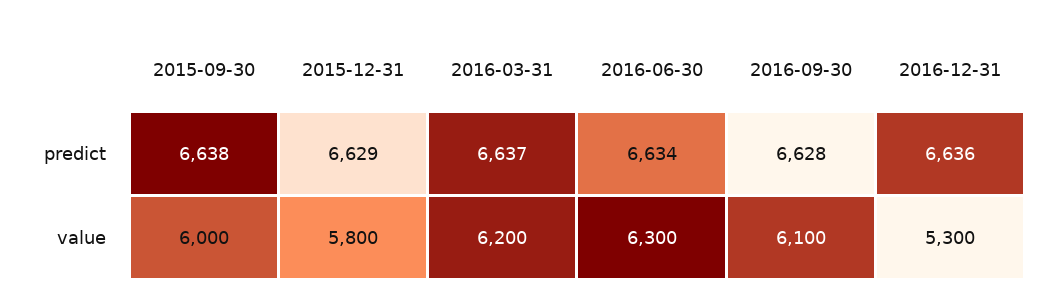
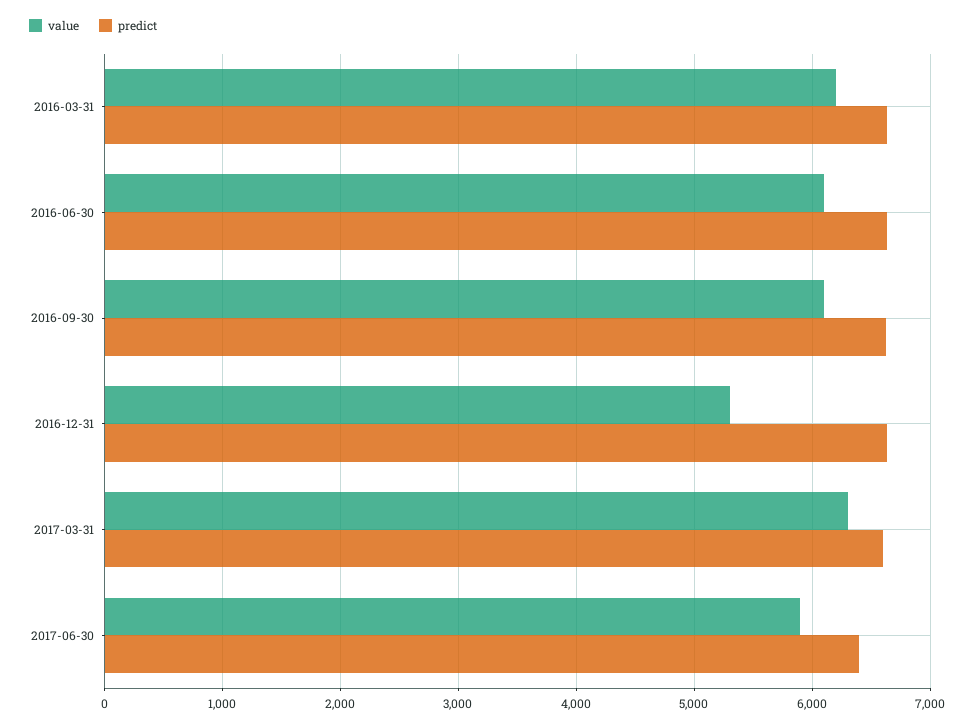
predict, 2015-09-30: 6638 -> none
predict, 2015-12-31: 6629 -> none
value, 2015-09-30: 6000 -> none
value, 2015-12-31: 5800 -> none
value, 2016-06-30: 6300 -> 6100
value, 2017-03-31: none -> 6300
predict, 2017-03-31: none -> 6600
value, 2017-06-30: none -> 5900
predict, 2017-06-30: none -> 6400

